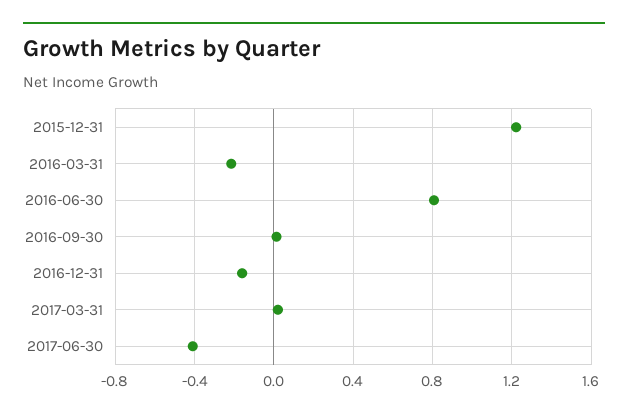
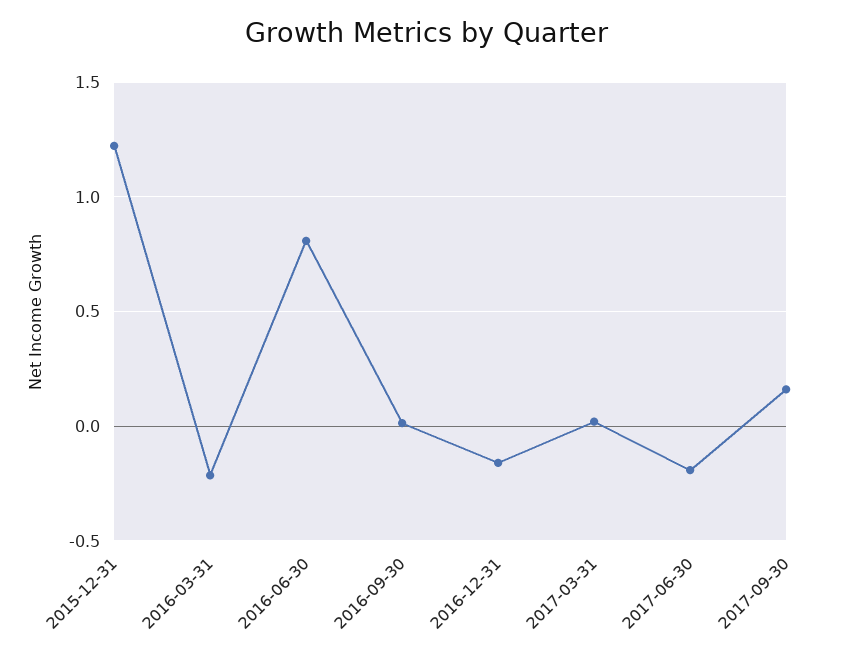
2017-06-30: -0.4 -> -0.2
2017-09-30: none -> 0.15

